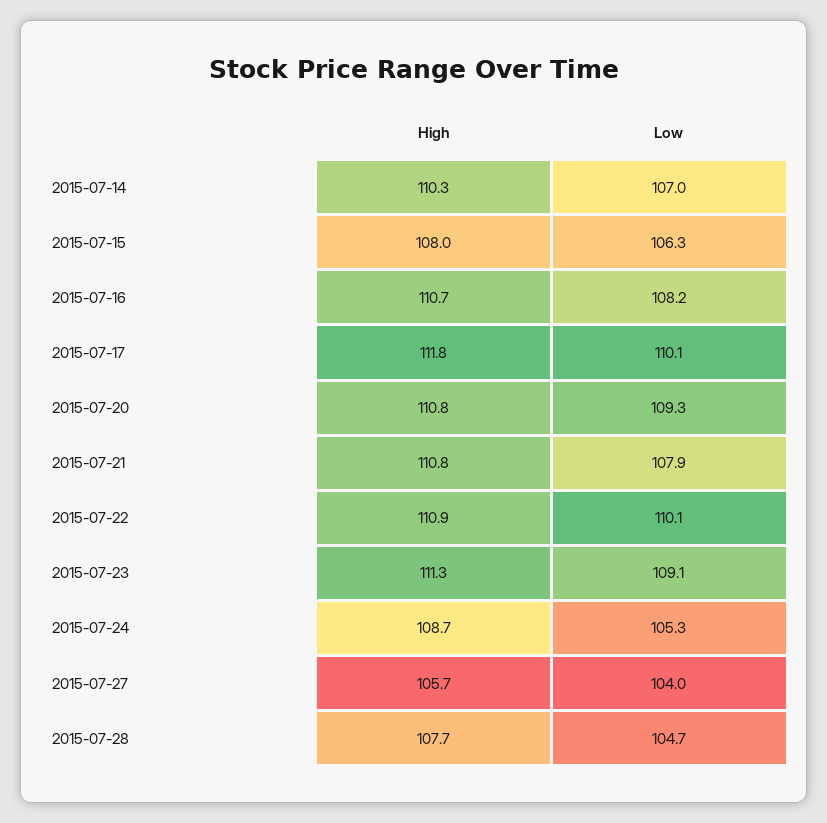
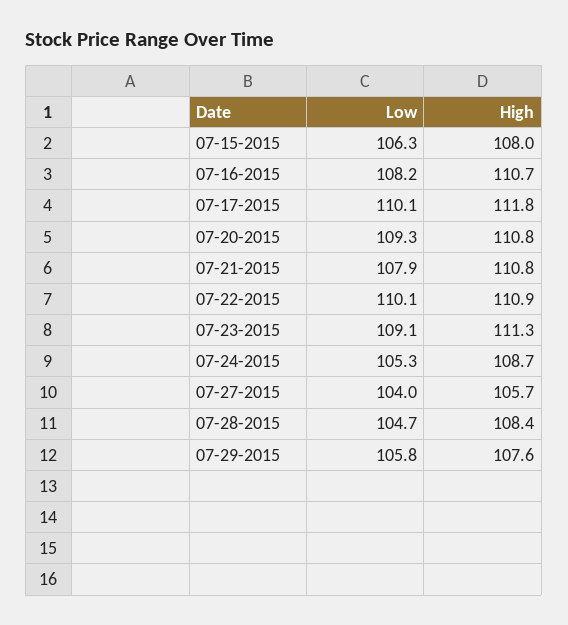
High, 2015-07-14: 110.3 -> none
Low, 2015-07-14: 107 -> none
High, 2015-07-28: 107.7 -> 108.4
Low, 07-29-2015: none -> 105.8
High, 07-29-2015: none -> 107.6

